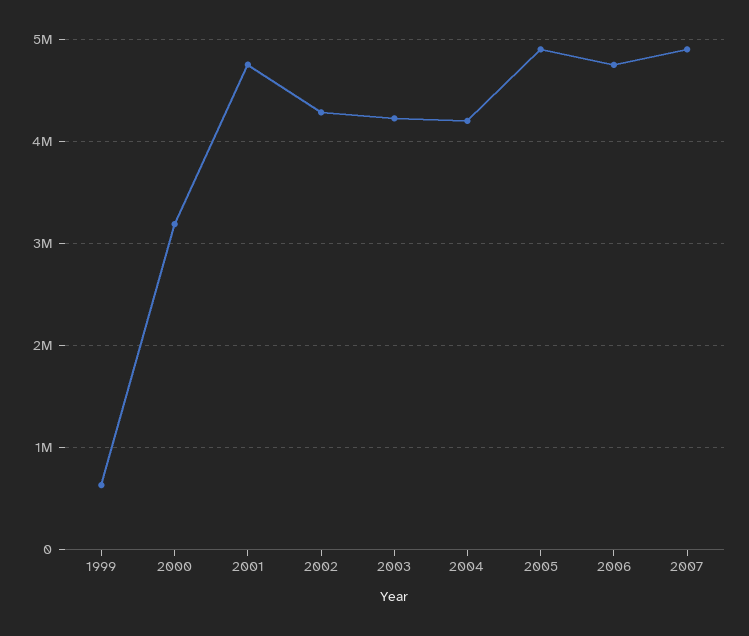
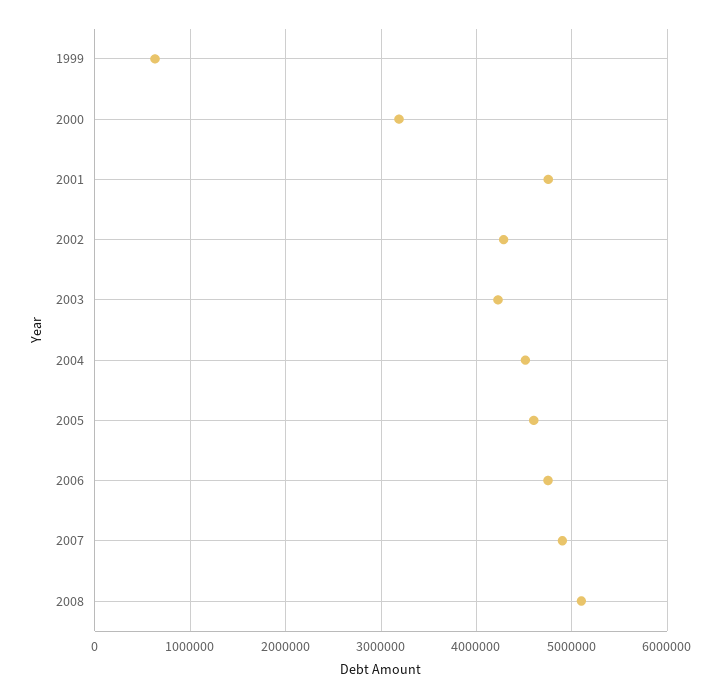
2004: 4200000 -> 4500000
2005: 4900000 -> 4600000
2008: none -> 5100000

